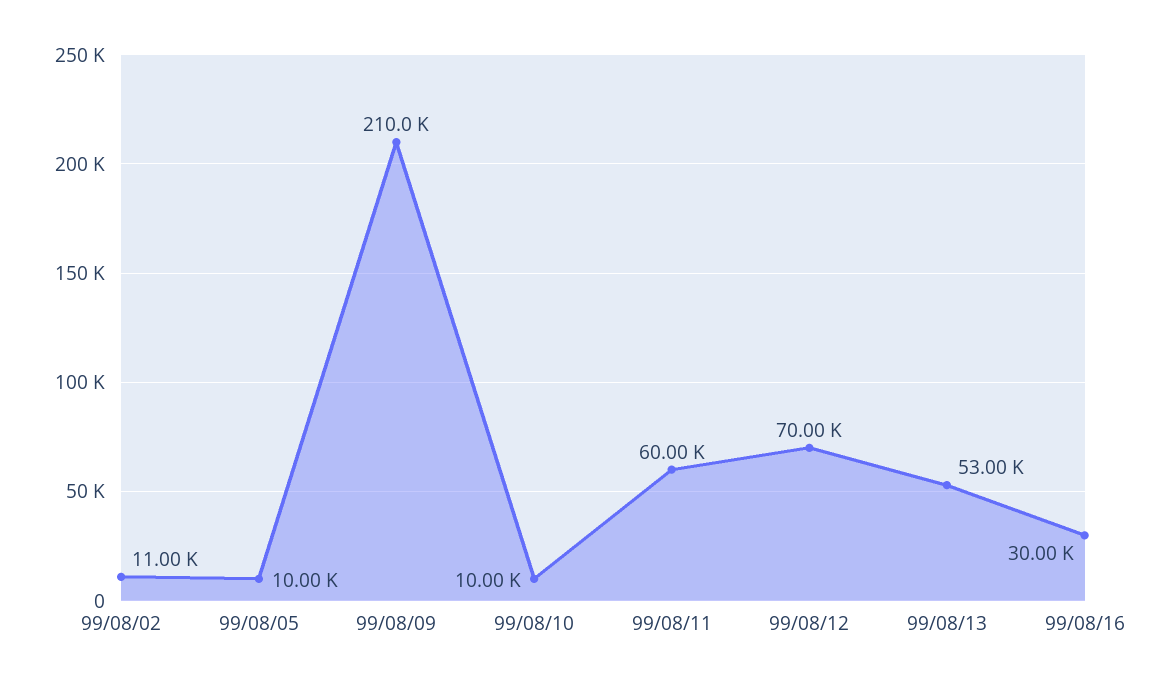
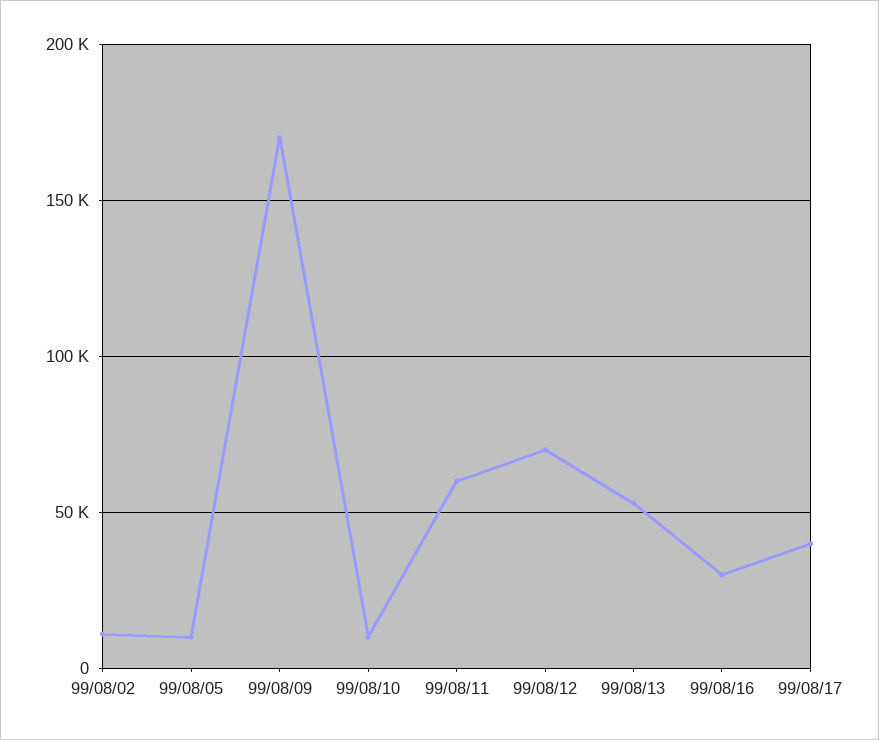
99/08/09: 210000 -> 170000
99/08/17: none -> 40000

